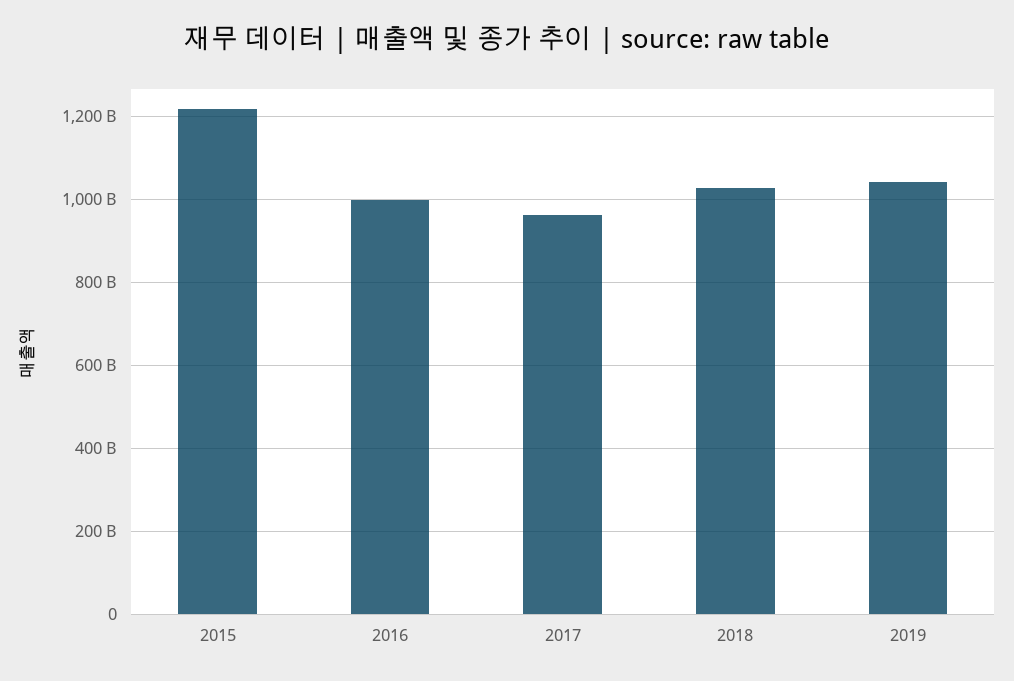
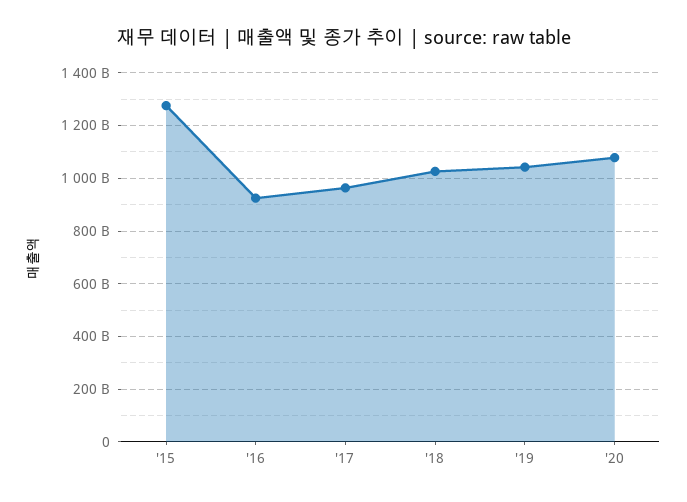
2015: 1220000000000 -> 1275000000000
2016: 1000000000000 -> 925000000000
'20: none -> 1075000000000

